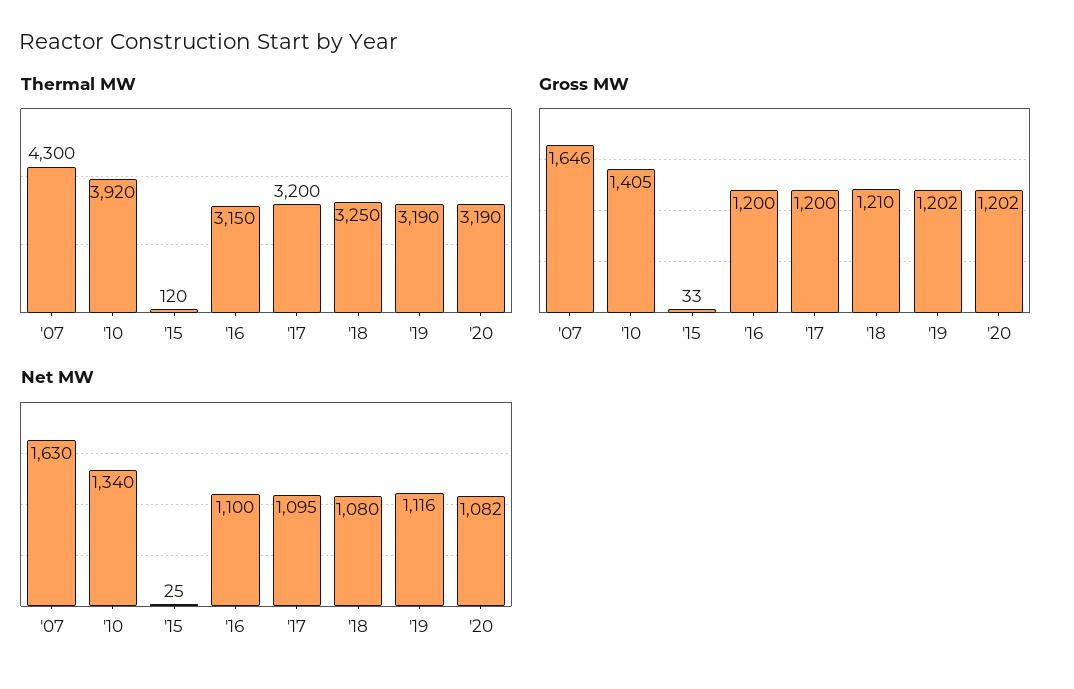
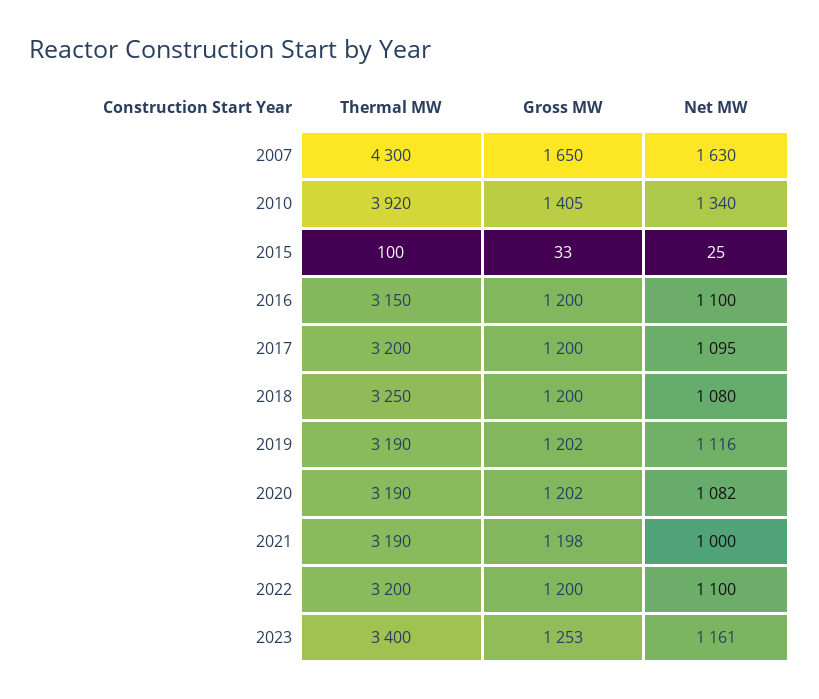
Thermal MW, '15: 120 -> 100
Gross MW, '07: 1646 -> 1650
Gross MW, '18: 1210 -> 1200
Thermal MW, 2021: none -> 3190
Gross MW, 2021: none -> 1198
Net MW, 2021: none -> 1000
Thermal MW, 2022: none -> 3200
Gross MW, 2022: none -> 1200
Net MW, 2022: none -> 1100
Thermal MW, 2023: none -> 3400
Gross MW, 2023: none -> 1253
Net MW, 2023: none -> 1161

